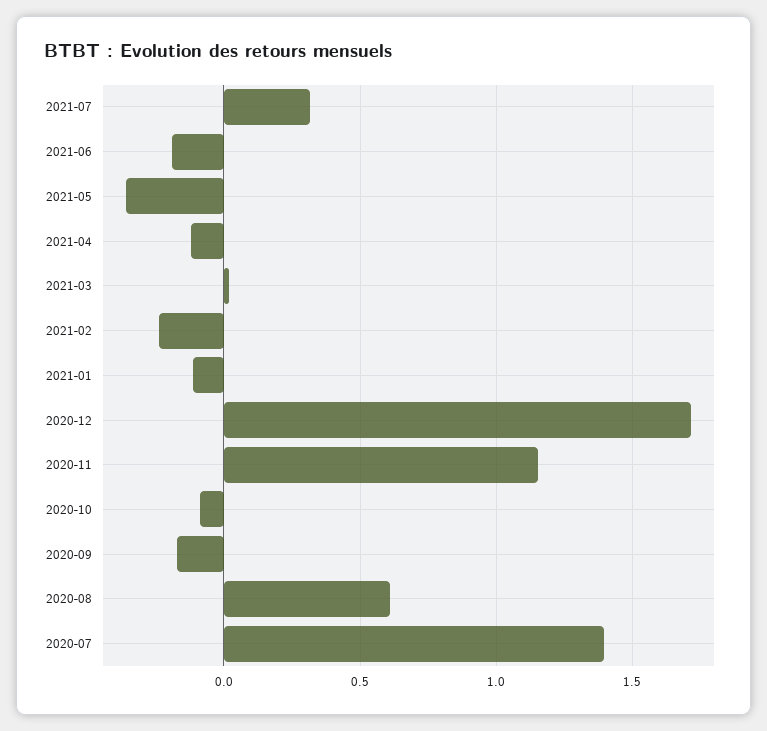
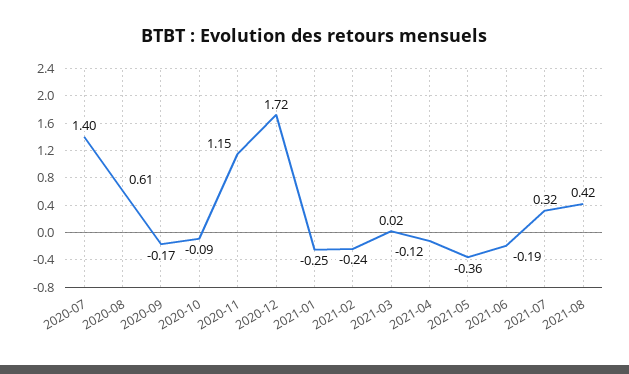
2021-01: -0.1 -> -0.25
2021-08: none -> 0.42

